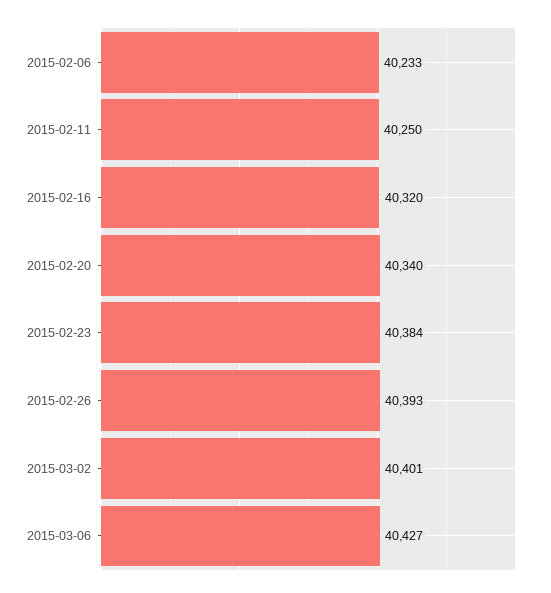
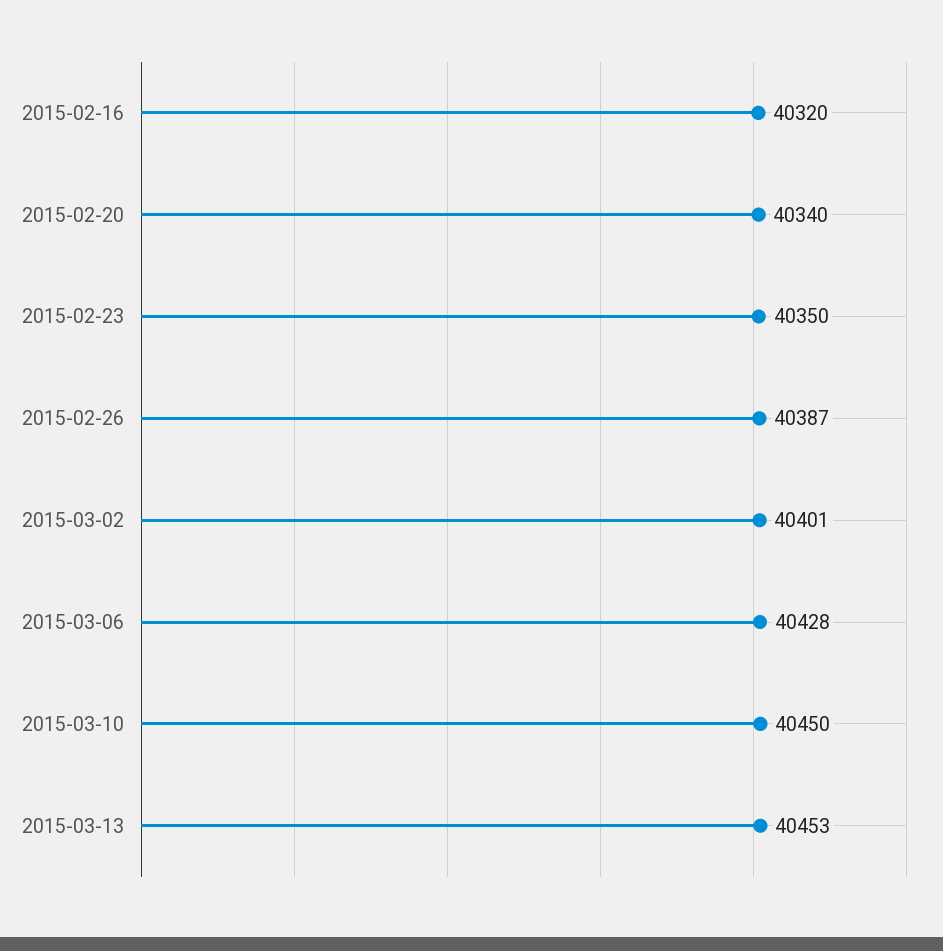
2015-02-06: 40233 -> none
2015-02-11: 40250 -> none
2015-02-23: 40384 -> 40350
2015-02-26: 40393 -> 40387
2015-03-06: 40427 -> 40428
2015-03-10: none -> 40450
2015-03-13: none -> 40453

